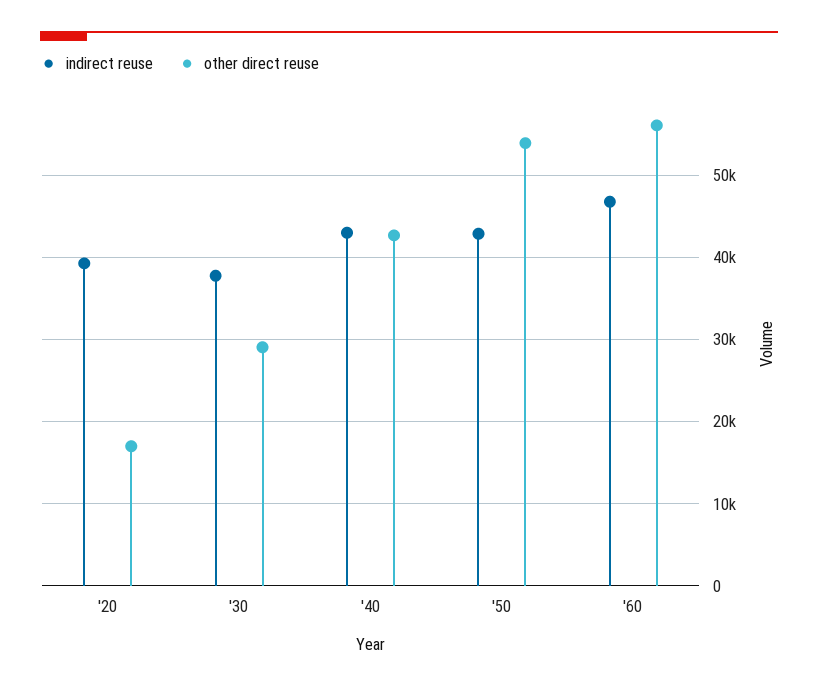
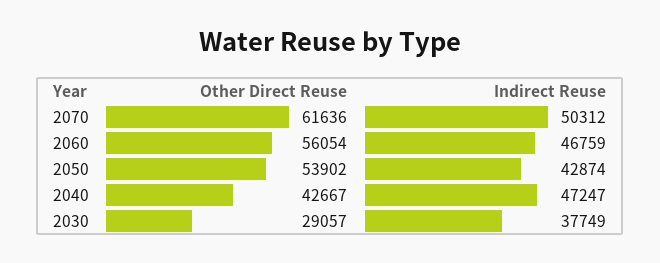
indirect reuse, '20: 39000 -> none
other direct reuse, '20: 17000 -> none
indirect reuse, '40: 43000 -> 47247
other direct reuse, 2070: none -> 61636
indirect reuse, 2070: none -> 50312

